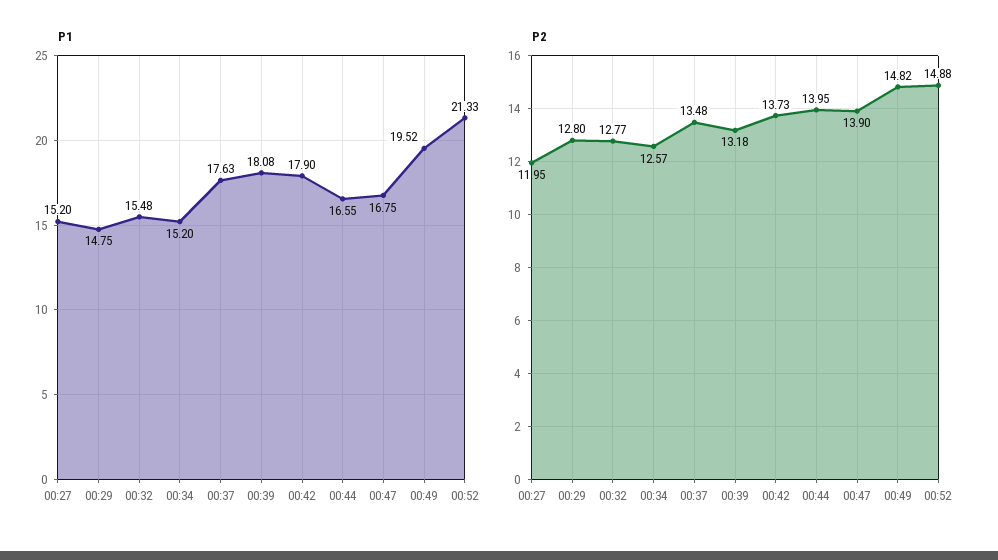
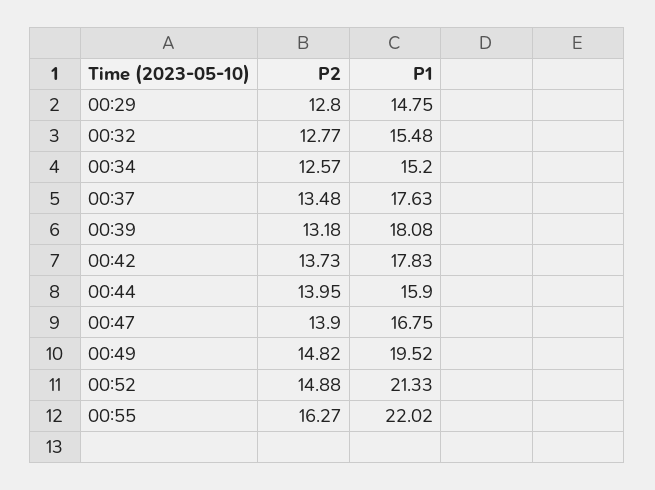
P1, 00:27: 15.2 -> none
P1, 00:42: 17.9 -> 17.83
P1, 00:44: 16.55 -> 15.9
P2, 00:27: 11.95 -> none
P2, 00:55: none -> 16.27
P1, 00:55: none -> 22.02

